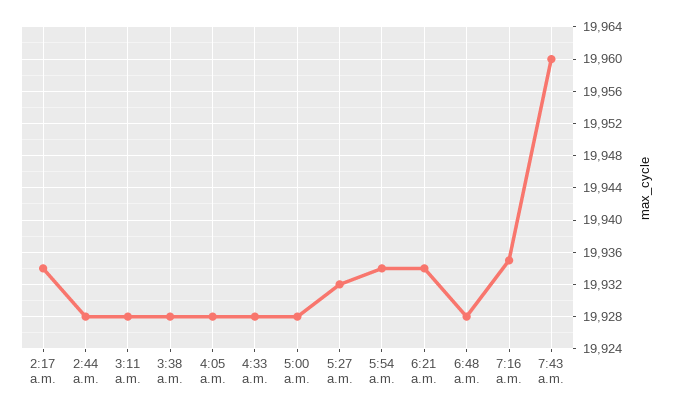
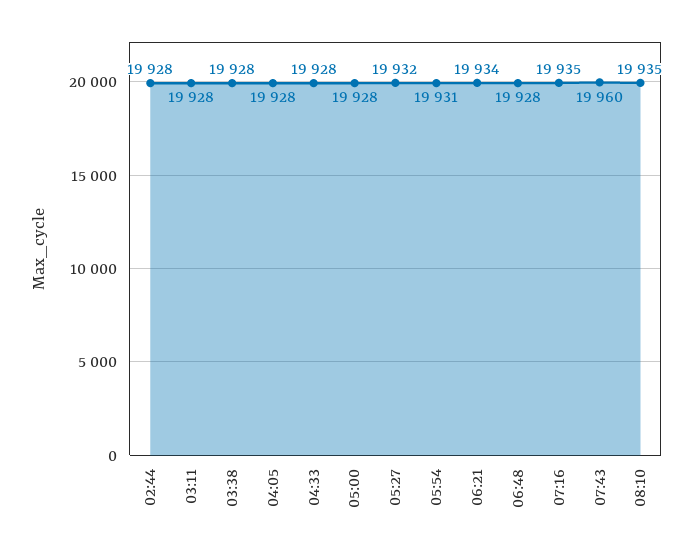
2:17 a.m.: 19934 -> none
5:54 a.m.: 19934 -> 19931
08:10: none -> 19935

